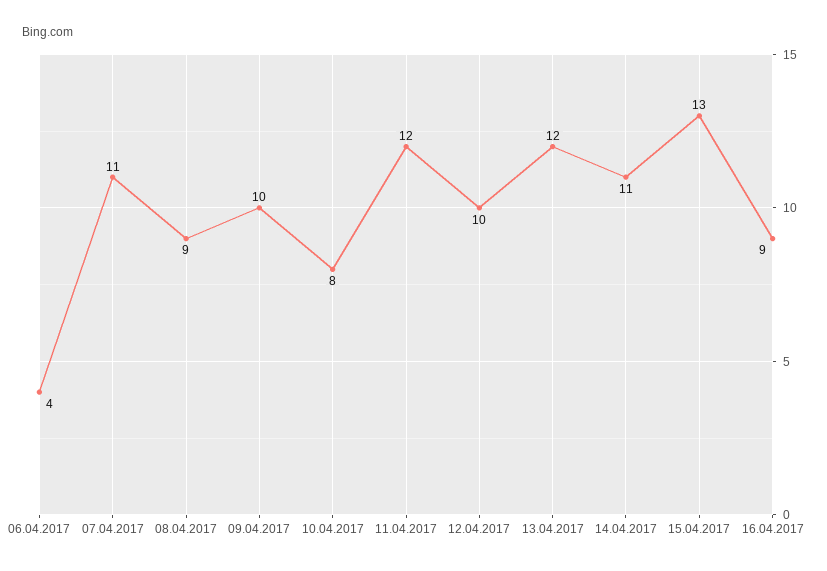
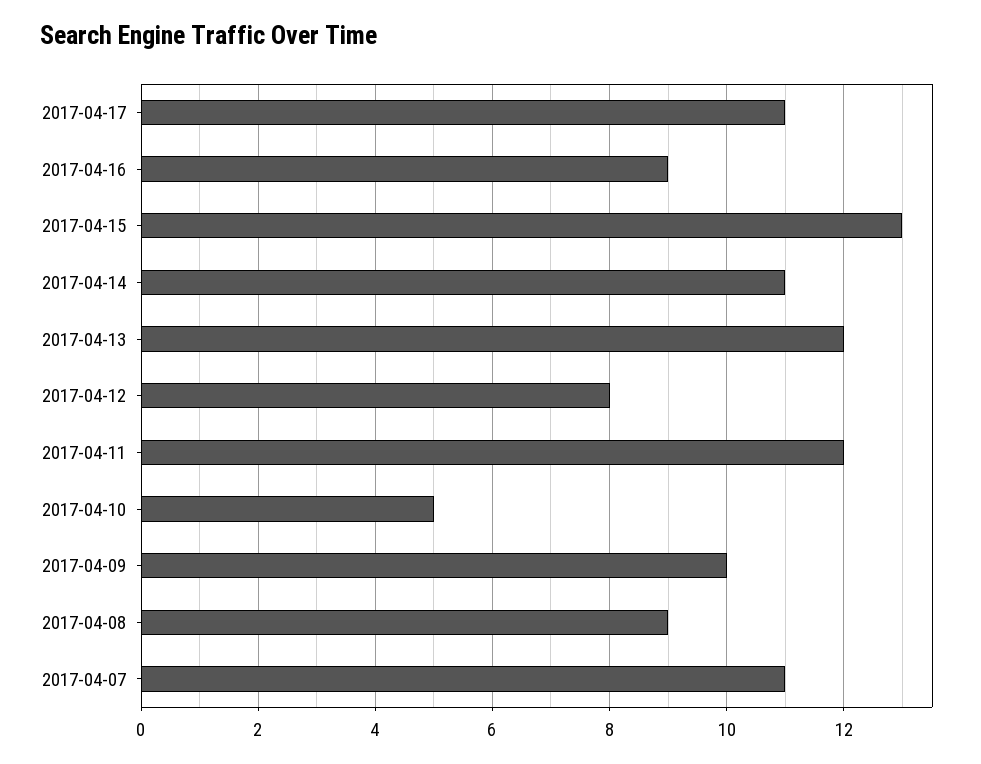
06.04.2017: 4 -> none
10.04.2017: 8 -> 5
12.04.2017: 10 -> 8
2017-04-17: none -> 11

